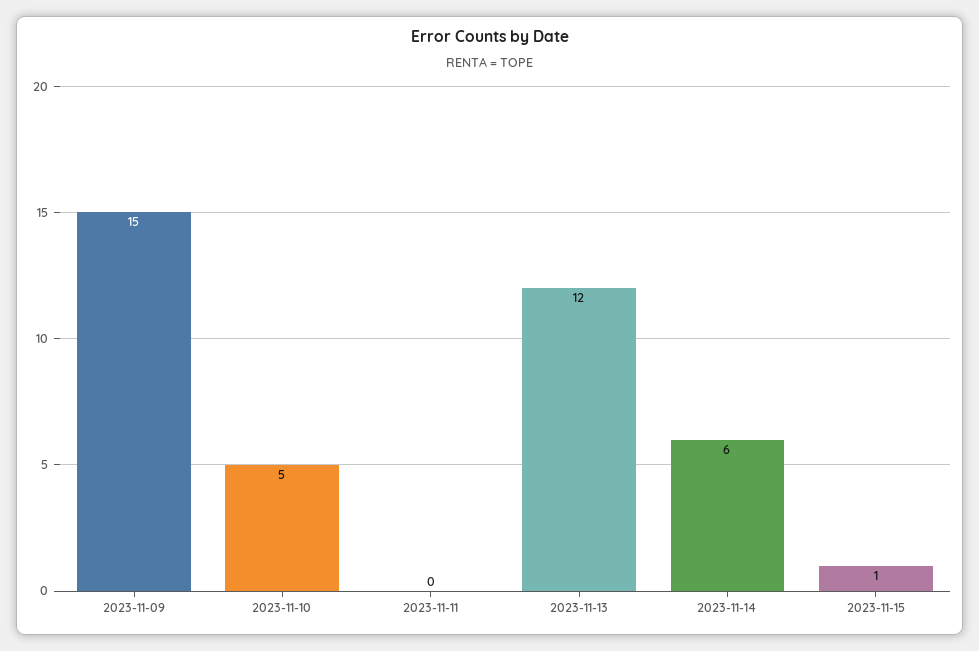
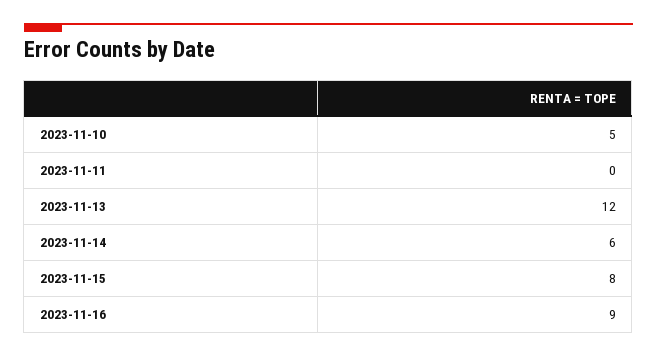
2023-11-09: 15 -> none
2023-11-15: 1 -> 8
2023-11-16: none -> 9

